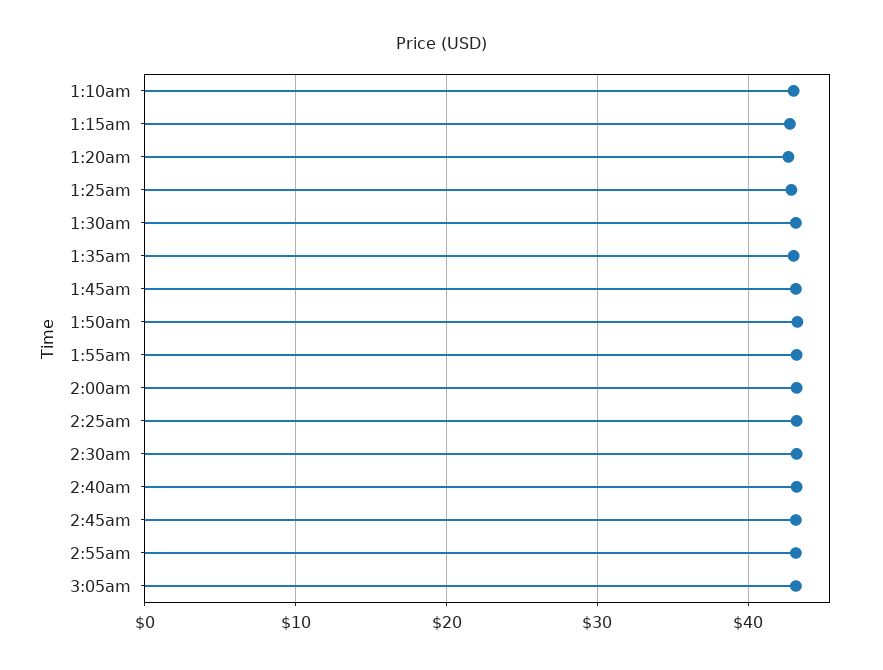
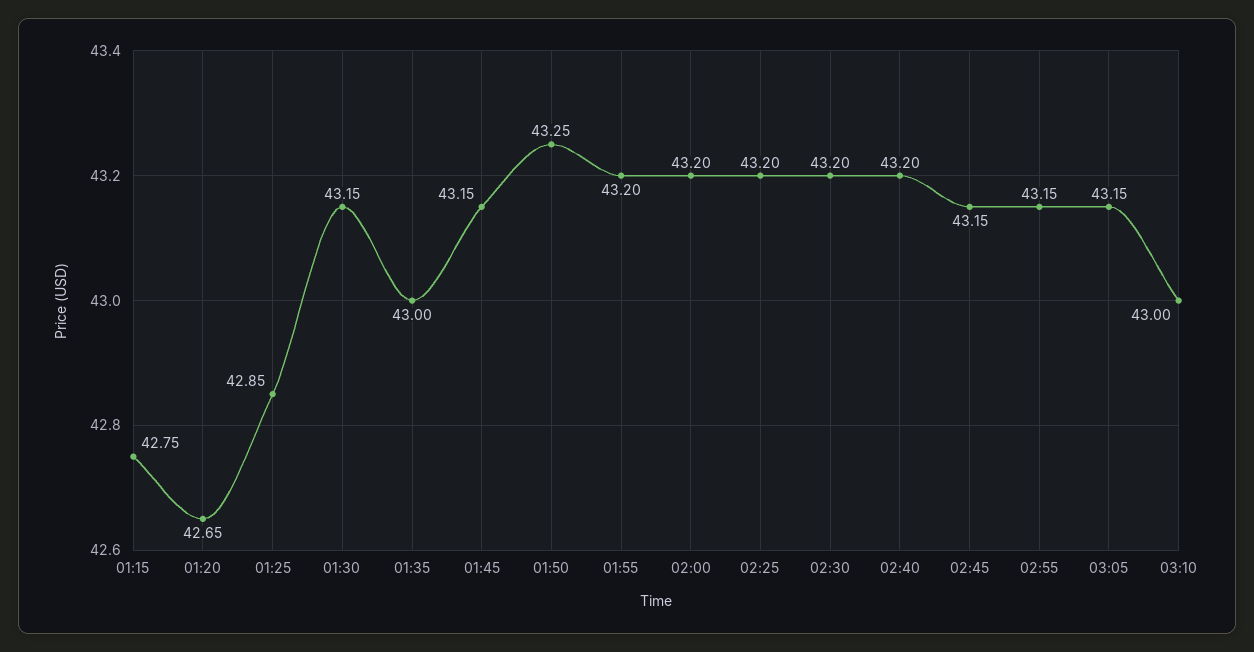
1:10am: 43 -> none
03:10: none -> 43

